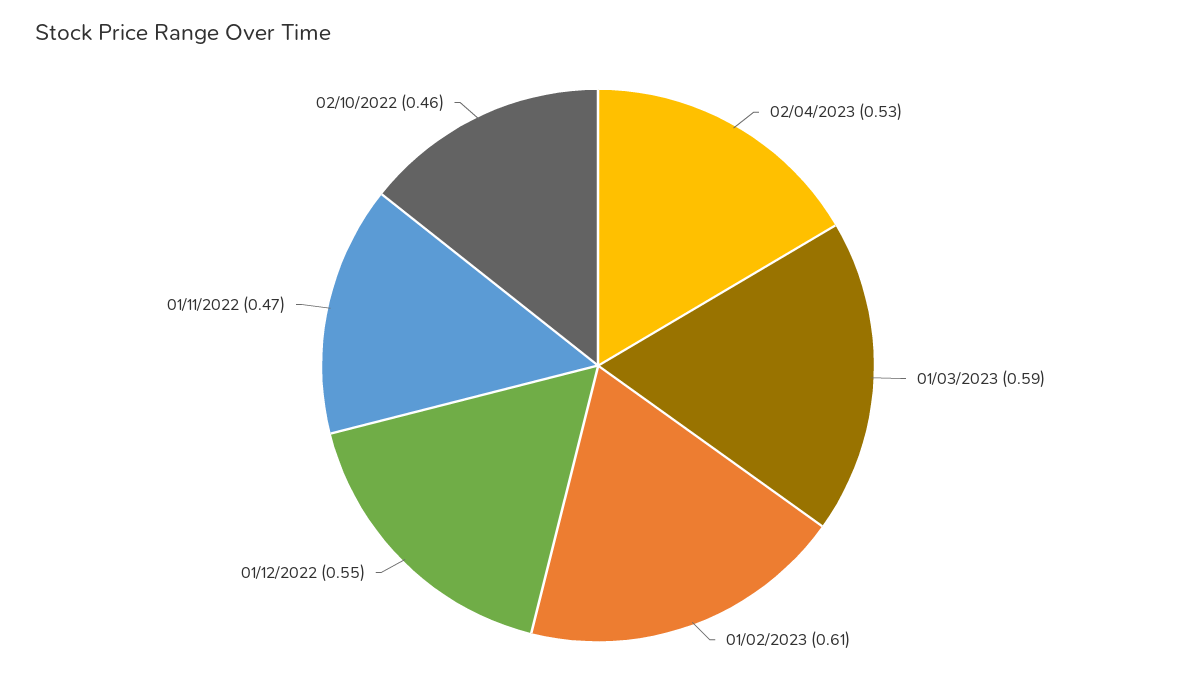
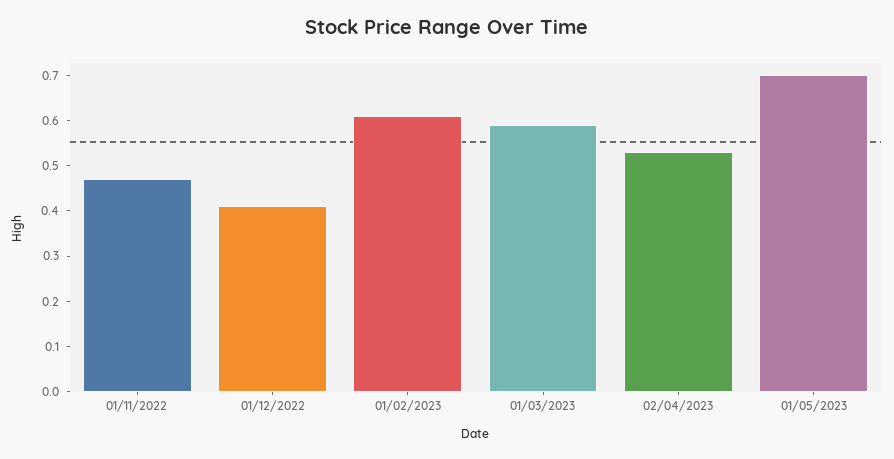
01/12/2022: 0.55 -> 0.4
02/10/2022: 0.46 -> none
01/05/2023: none -> 0.7

